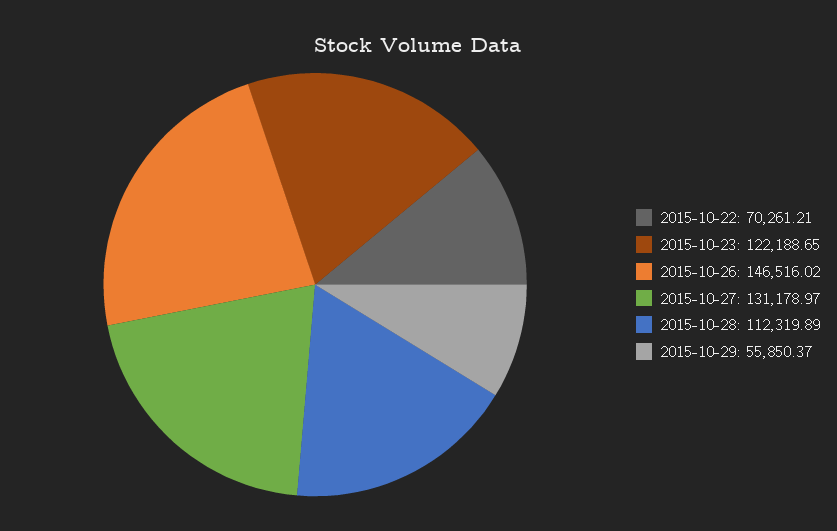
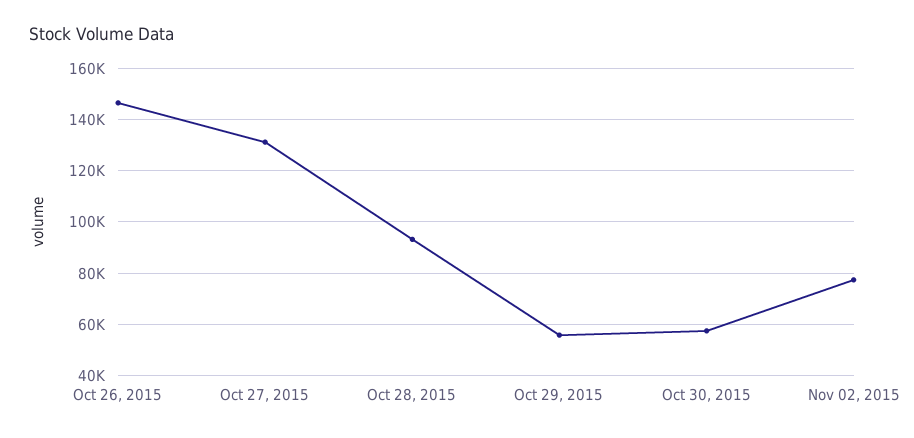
2015-10-22: 70261.21 -> none
2015-10-23: 122188.65 -> none
2015-10-28: 112319.89 -> 92500
Oct 30, 2015: none -> 57500
Nov 02, 2015: none -> 77500

